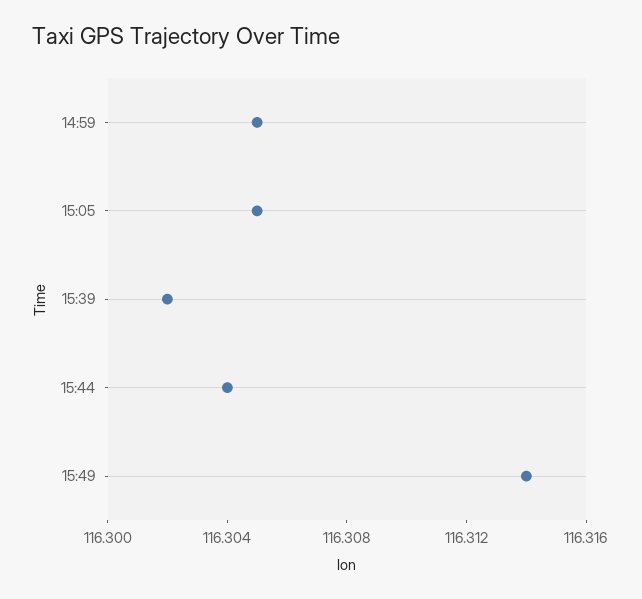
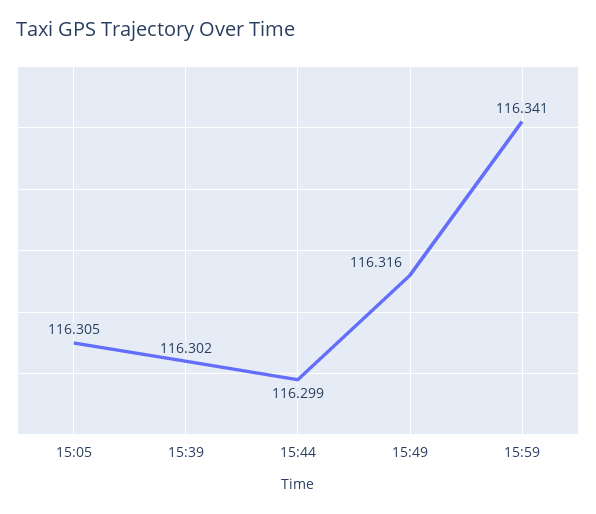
14:59: 116.305 -> none
15:44: 116.304 -> 116.299
15:49: 116.314 -> 116.316
15:59: none -> 116.341

